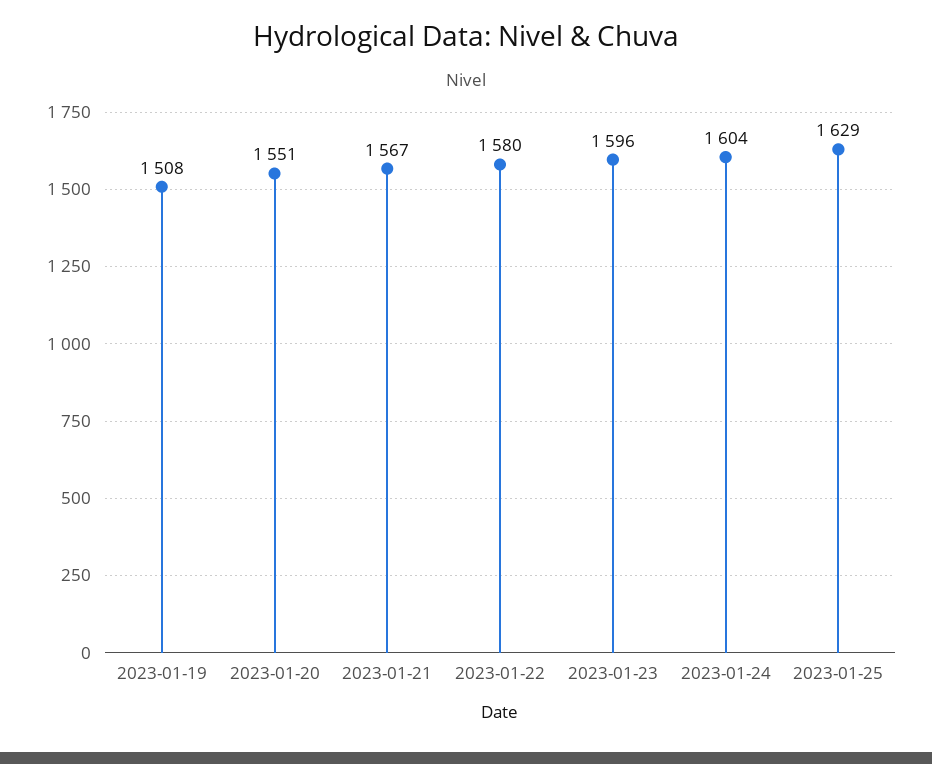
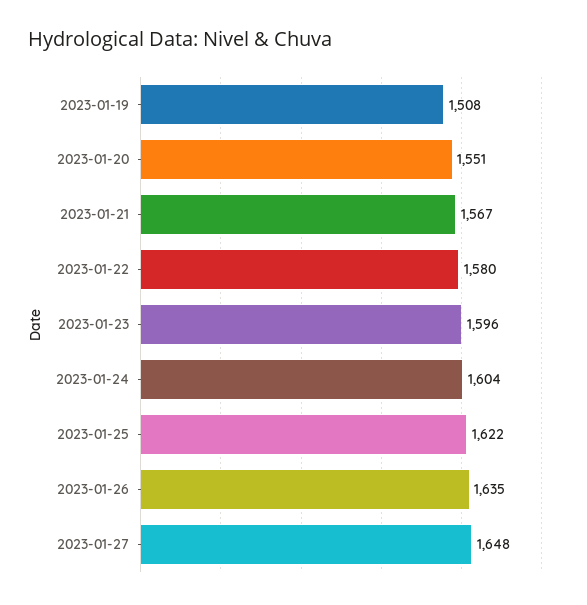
2023-01-25: 1629 -> 1622
2023-01-26: none -> 1635
2023-01-27: none -> 1648

